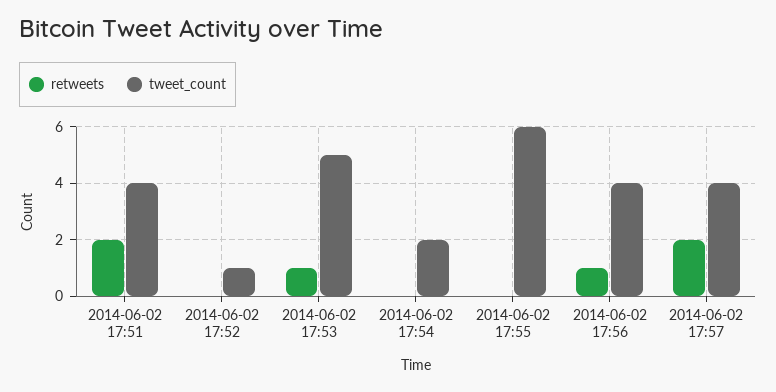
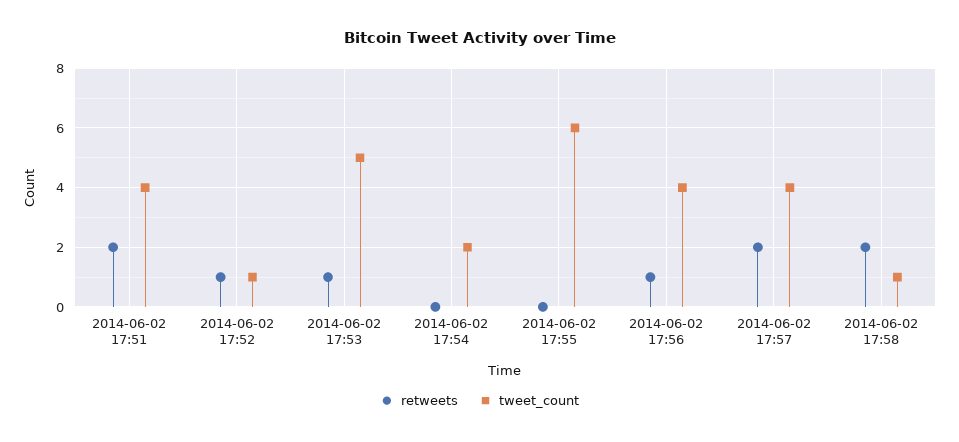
retweets, 2014-06-02 17:52: 0 -> 1
retweets, 2014-06-02 17:58: none -> 2
tweet_count, 2014-06-02 17:58: none -> 1

